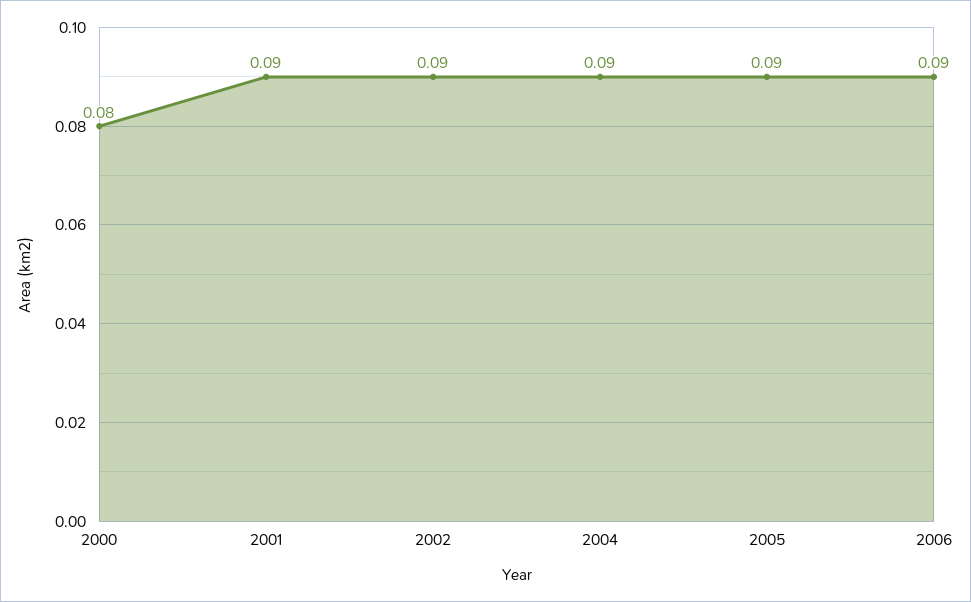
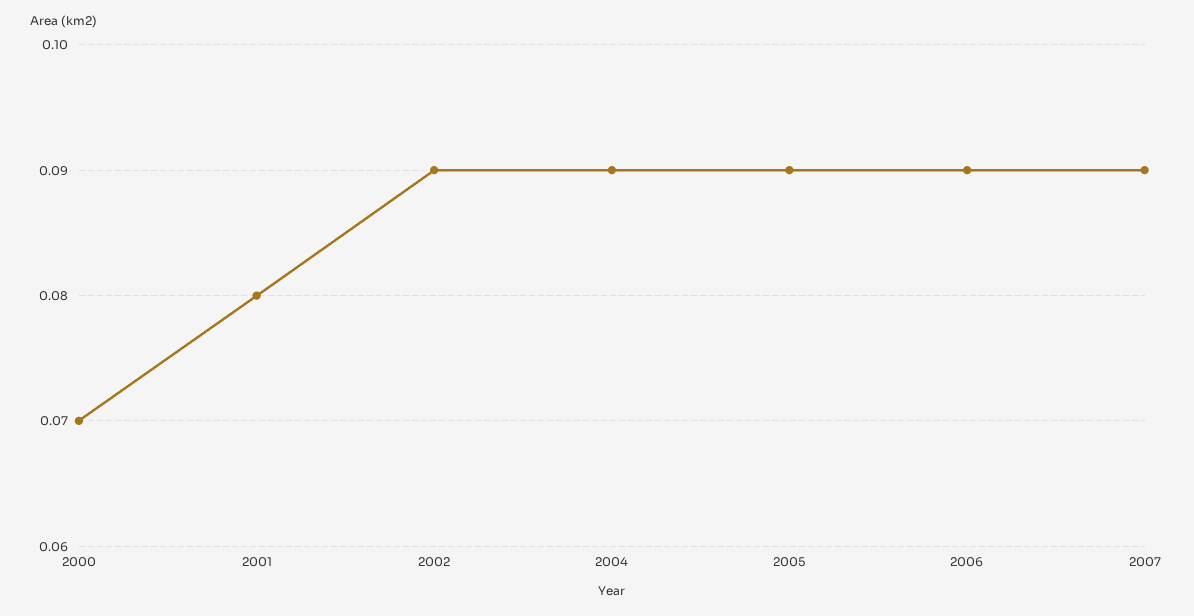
2000: 0.08 -> 0.07
2001: 0.09 -> 0.08
2007: none -> 0.09

